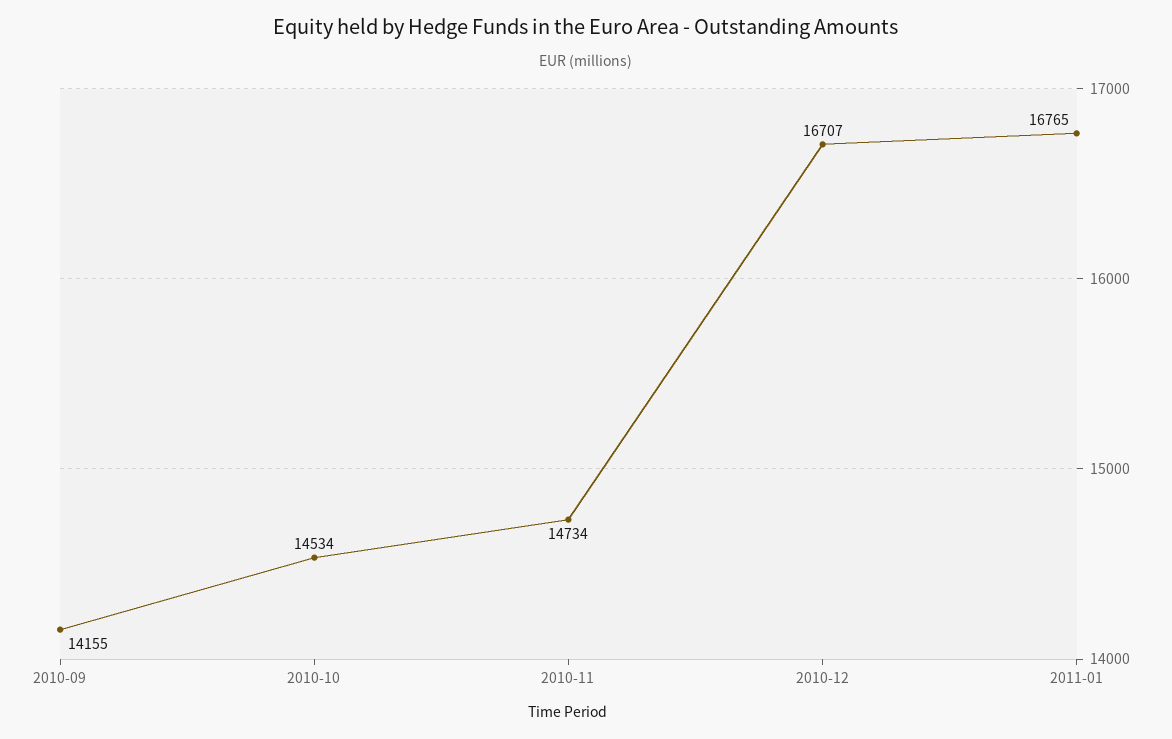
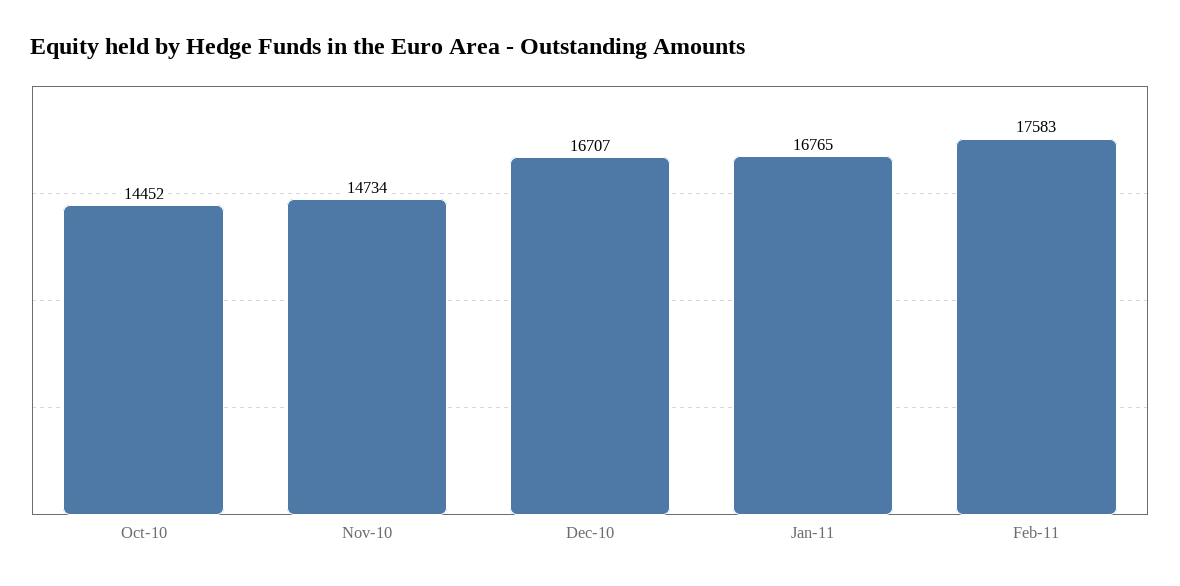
2010-09: 14155 -> none
2010-10: 14534 -> 14452
Feb-11: none -> 17583

